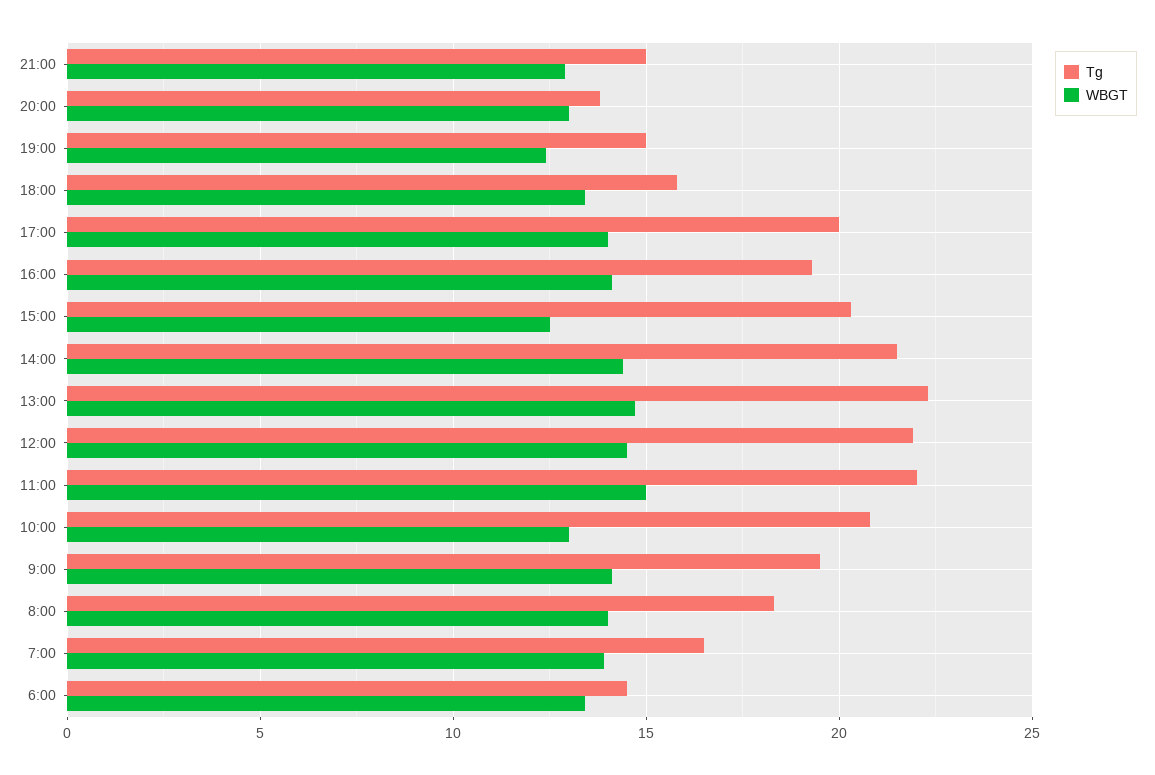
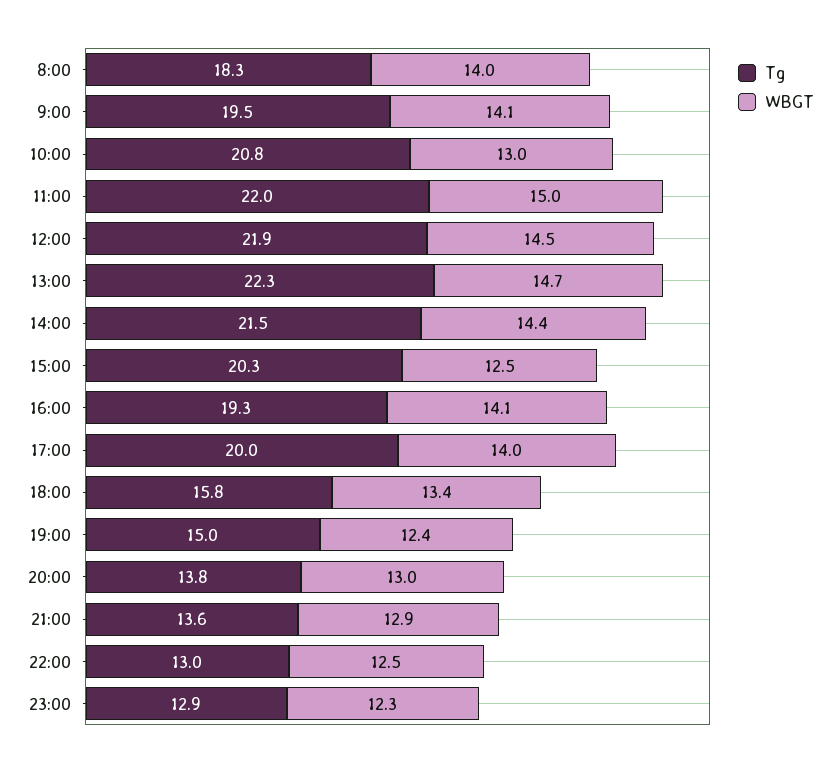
Tg, 21:00: 15 -> 13.6
Tg, 7:00: 16.5 -> none
WBGT, 7:00: 14 -> none
Tg, 6:00: 14.5 -> none
WBGT, 6:00: 13.5 -> none
Tg, 22:00: none -> 13
WBGT, 22:00: none -> 12.5
Tg, 23:00: none -> 12.9
WBGT, 23:00: none -> 12.3

